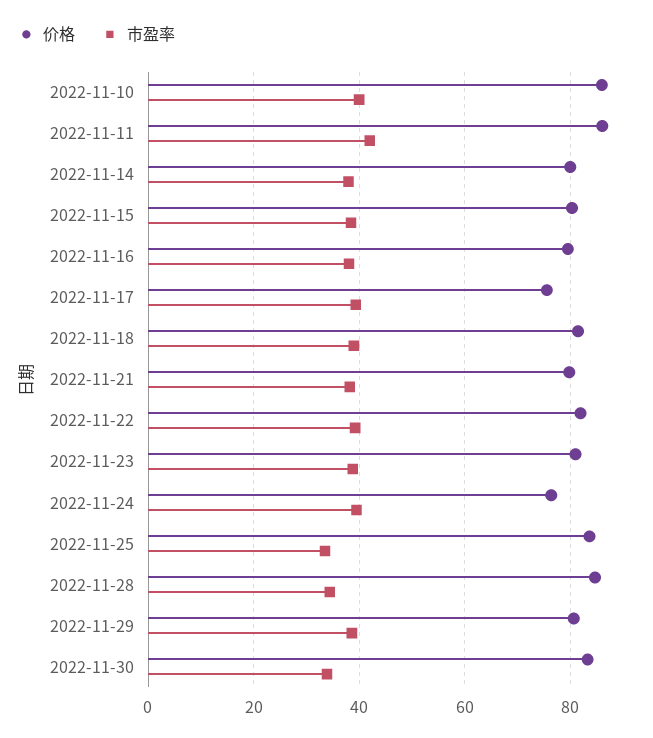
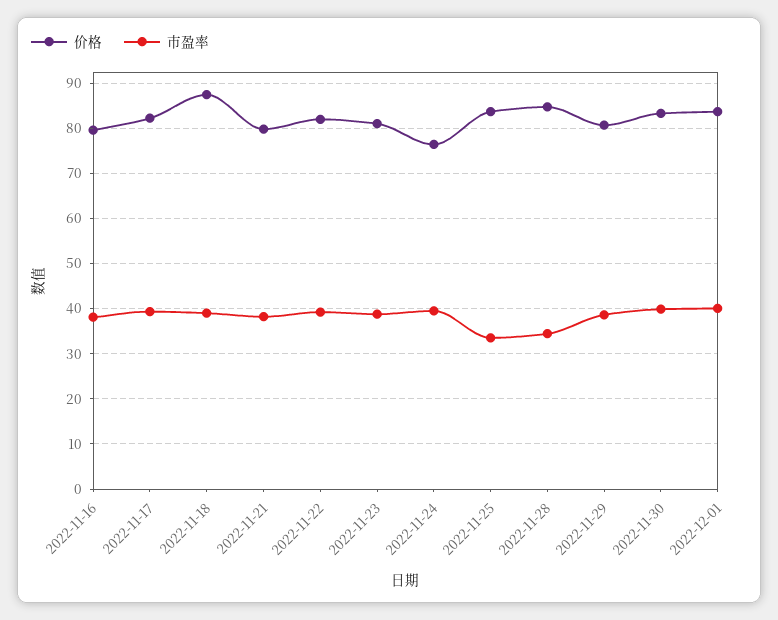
价格, 2022-11-10: 86 -> none
市盈率, 2022-11-10: 40 -> none
价格, 2022-11-11: 86 -> none
市盈率, 2022-11-11: 42 -> none
价格, 2022-11-14: 80 -> none
市盈率, 2022-11-14: 38 -> none
价格, 2022-11-15: 80 -> none
市盈率, 2022-11-15: 38 -> none
价格, 2022-11-17: 76 -> 82
价格, 2022-11-18: 82 -> 88
市盈率, 2022-11-30: 34 -> 40
价格, 2022-12-01: none -> 84
市盈率, 2022-12-01: none -> 40

